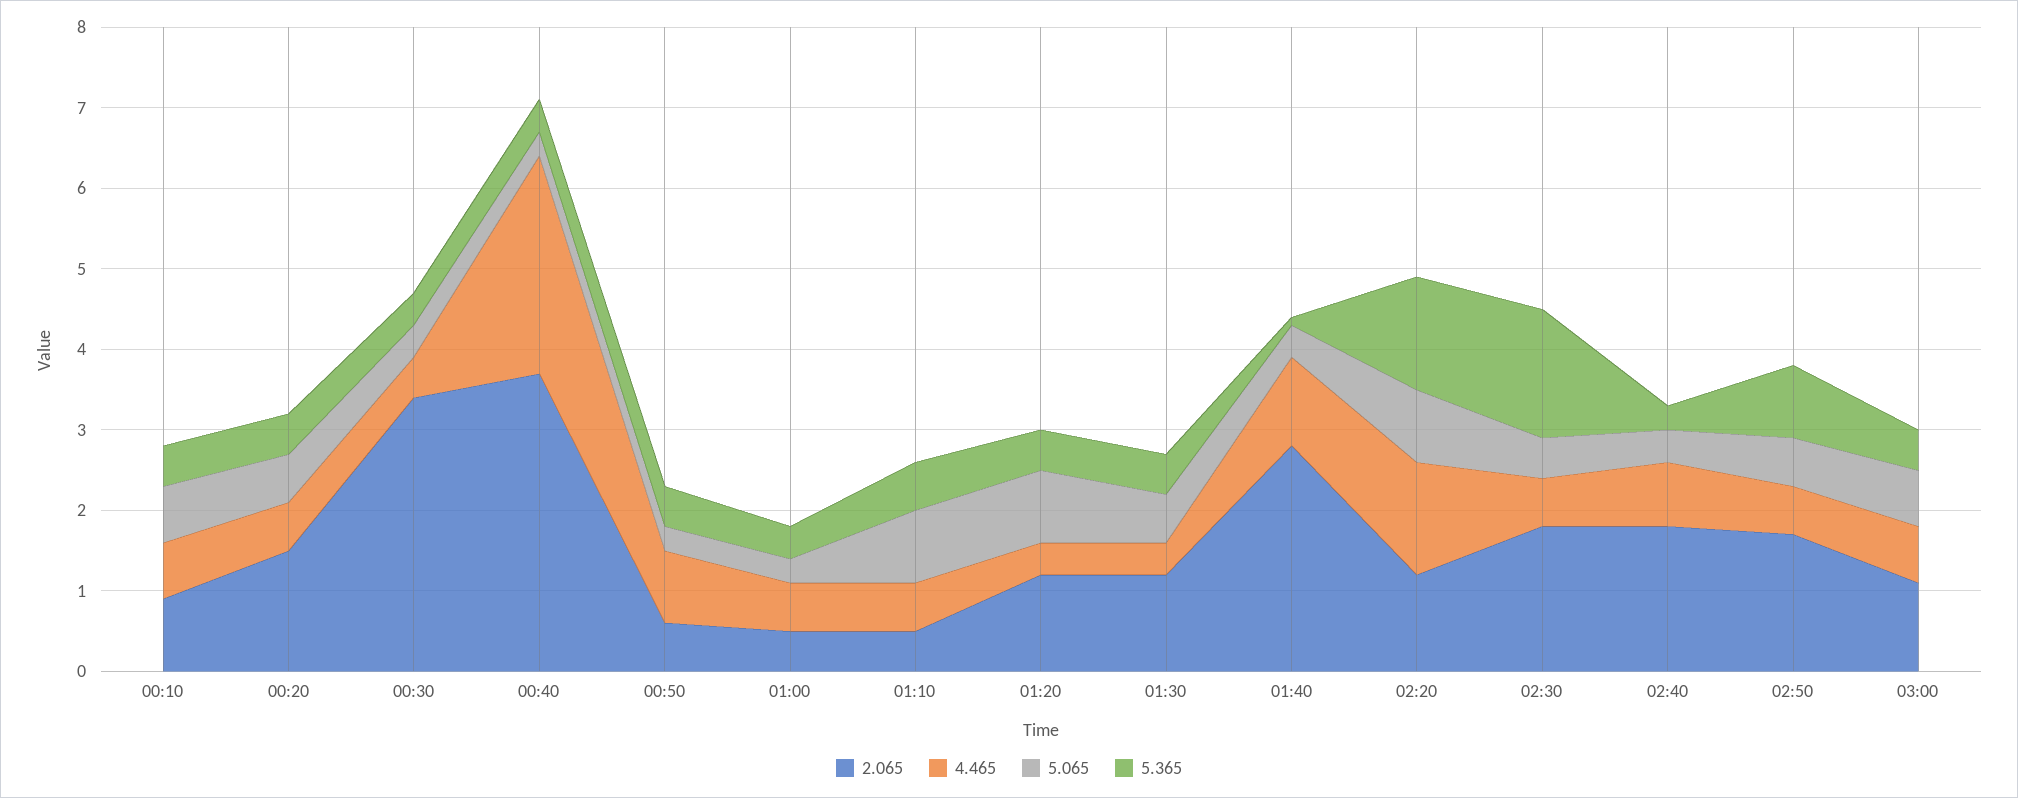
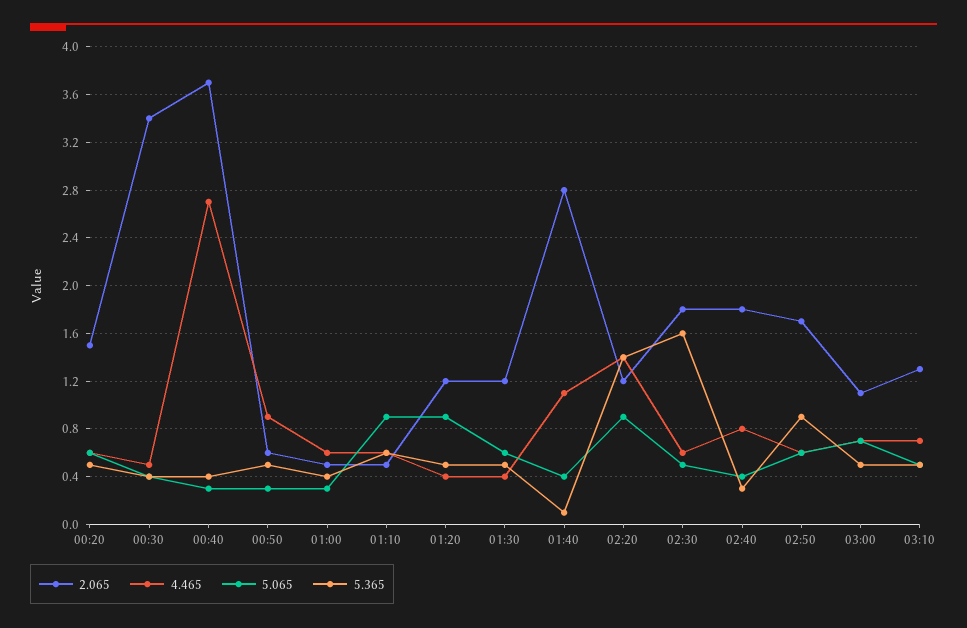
2.065, 00:10: 0.9 -> none
4.465, 00:10: 0.7 -> none
5.065, 00:10: 0.7 -> none
5.365, 00:10: 0.5 -> none
2.065, 03:10: none -> 1.3
4.465, 03:10: none -> 0.7
5.065, 03:10: none -> 0.5
5.365, 03:10: none -> 0.5

